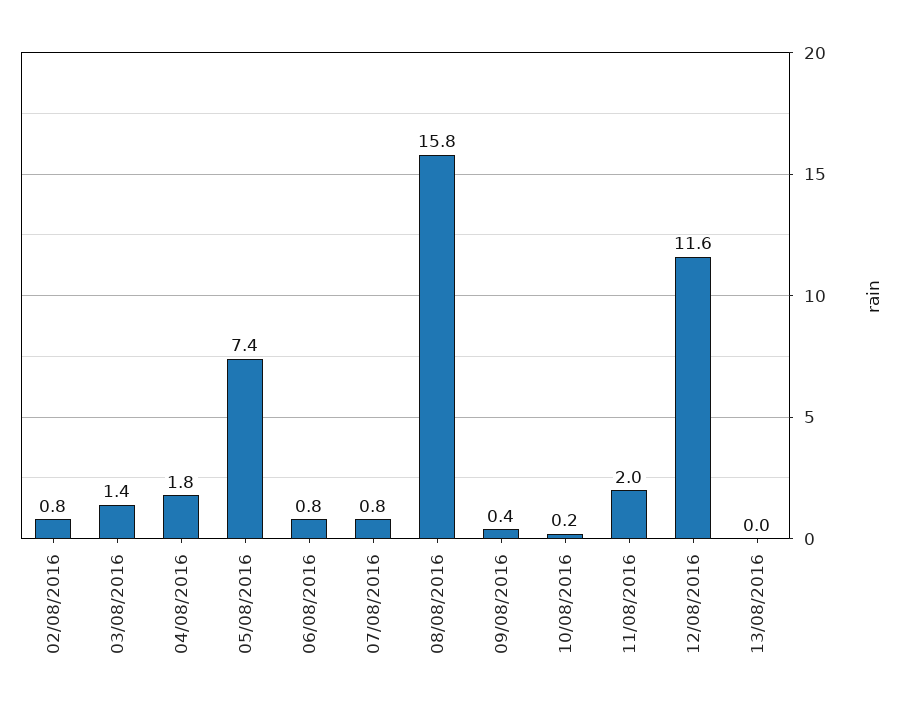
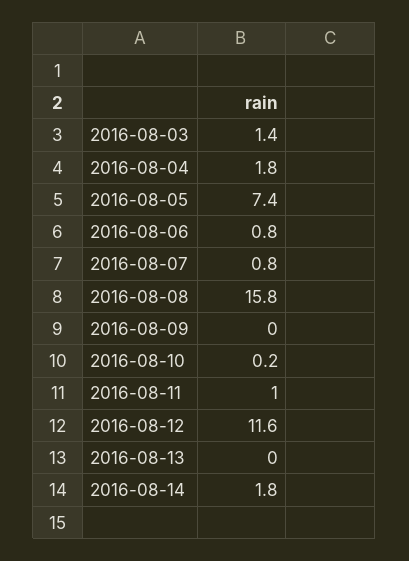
02/08/2016: 0.8 -> none
09/08/2016: 0.4 -> 0
11/08/2016: 2 -> 1
2016-08-14: none -> 1.8

